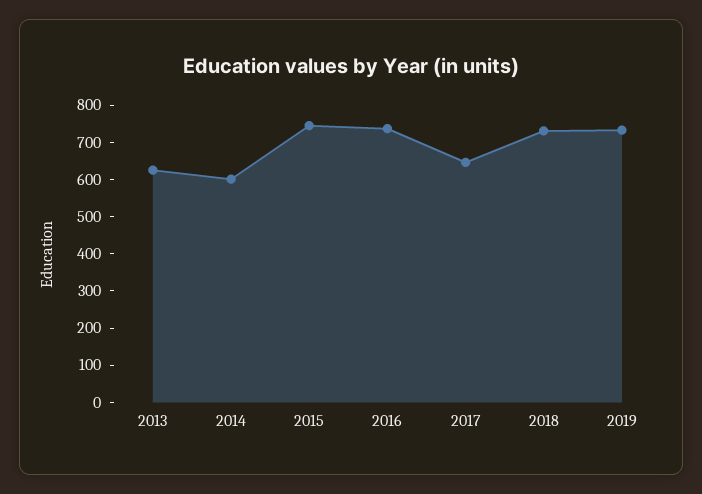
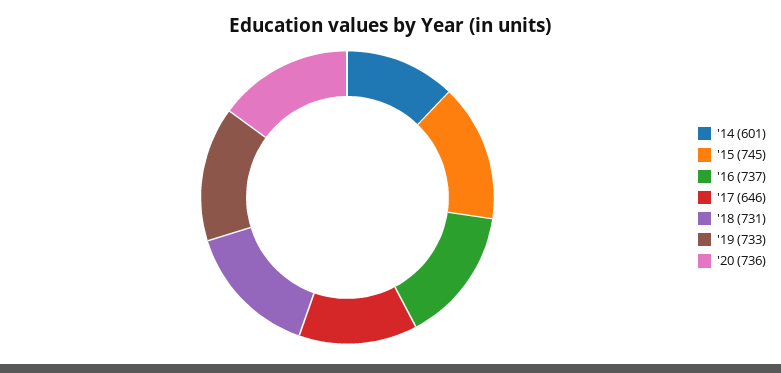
2013: 625 -> none
'20: none -> 736

